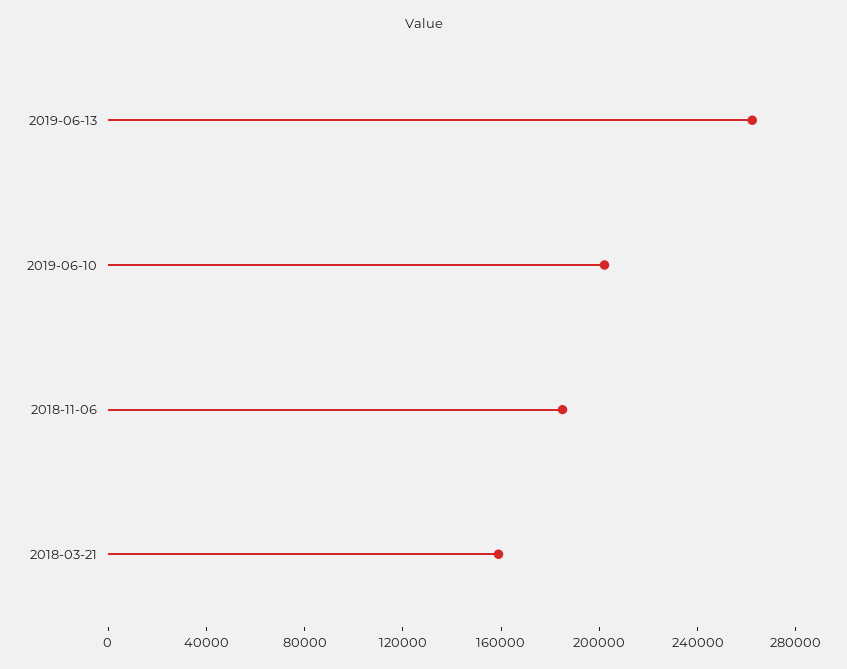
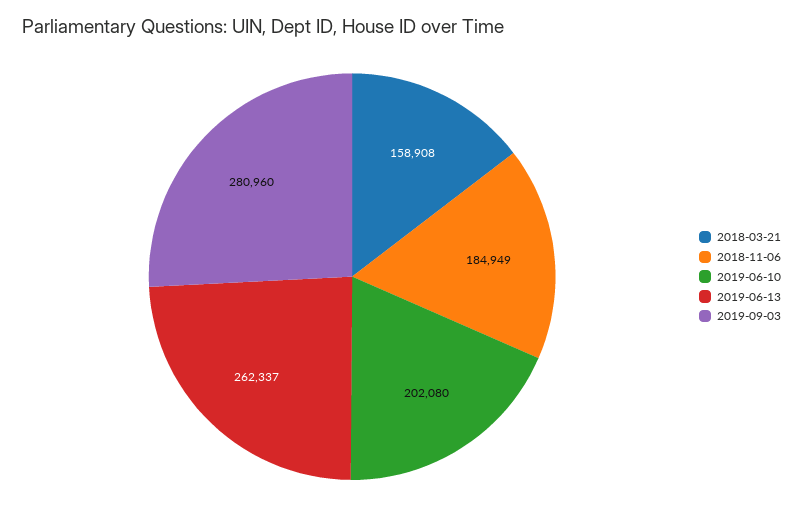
2019-09-03: none -> 280960

